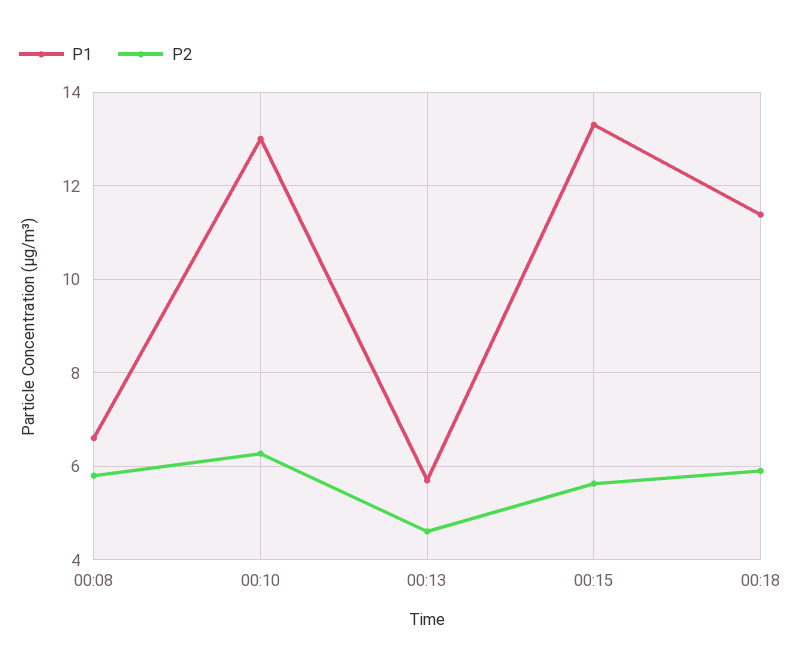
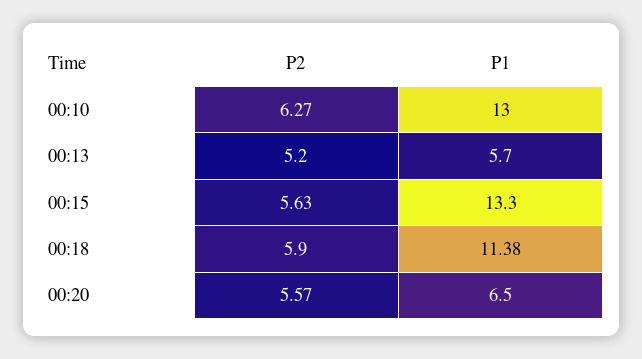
P1, 00:08: 6.6 -> none
P2, 00:08: 5.8 -> none
P2, 00:13: 4.6 -> 5.2
P2, 00:20: none -> 5.57
P1, 00:20: none -> 6.5

